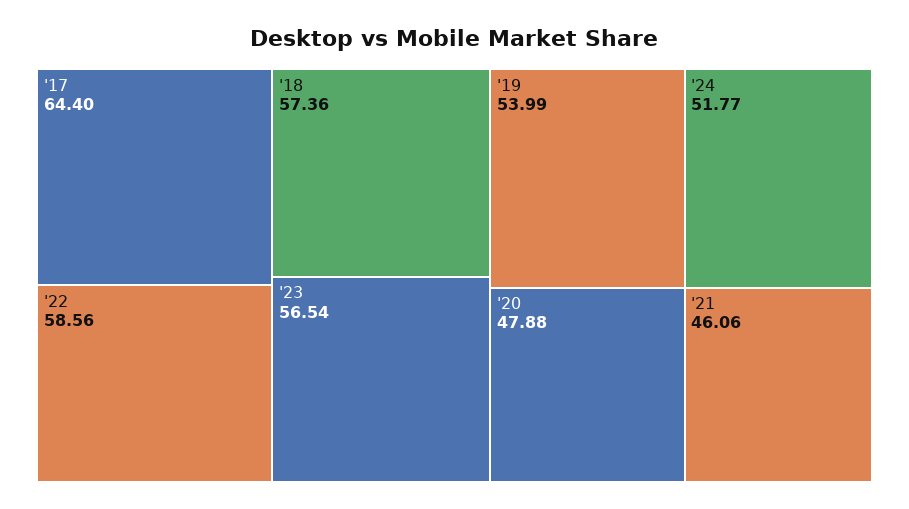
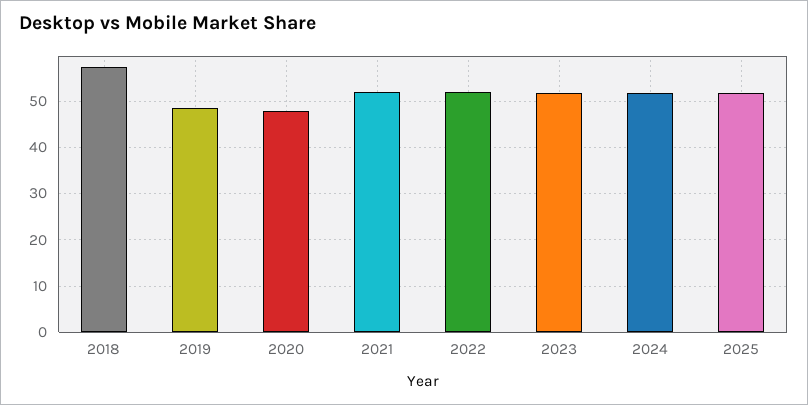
'17: 64.4 -> none
'22: 58.56 -> 52
'23: 56.54 -> 52
'19: 53.99 -> 48
'21: 46.06 -> 52
2025: none -> 52

